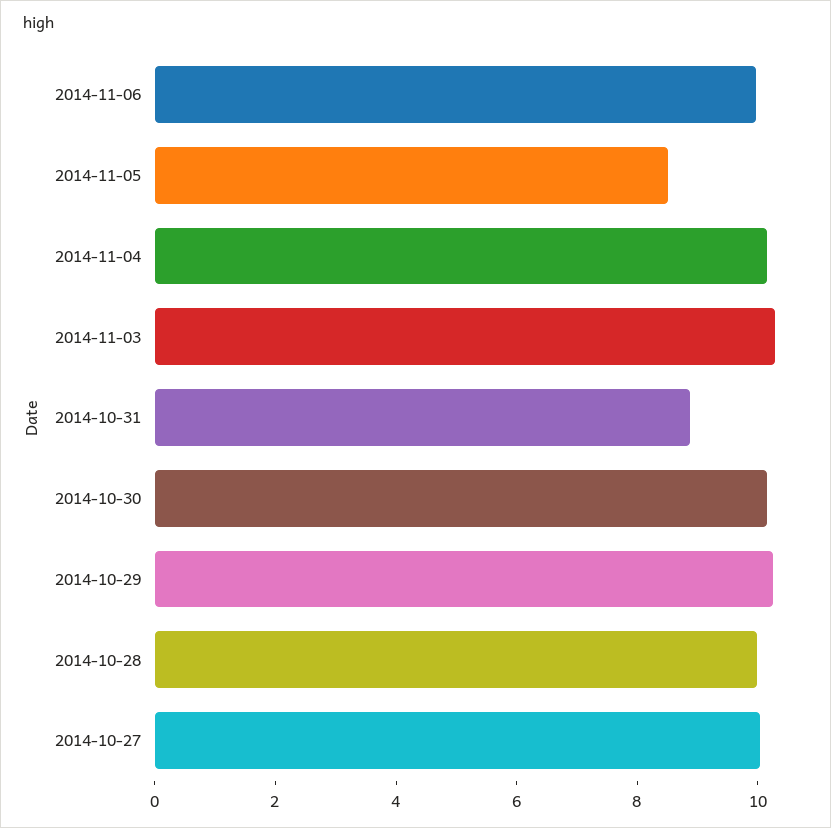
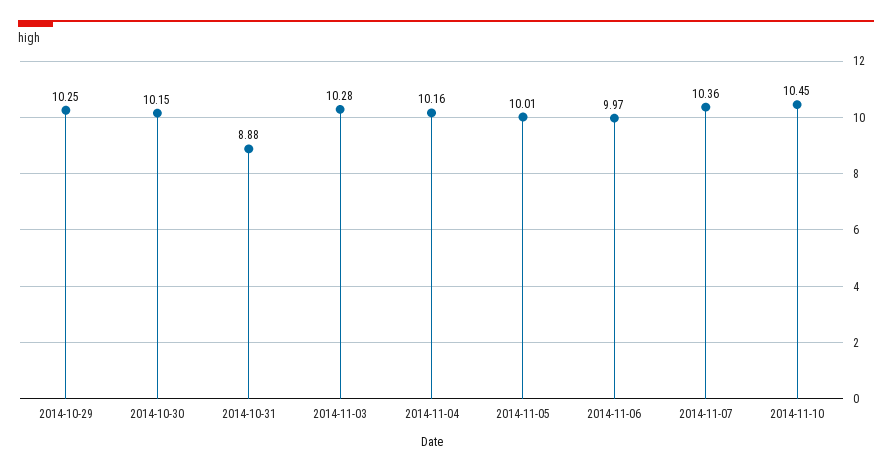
2014-11-05: 8.5 -> 10.01
2014-10-28: 10 -> none
2014-10-27: 10 -> none
2014-11-07: none -> 10.36
2014-11-10: none -> 10.45

